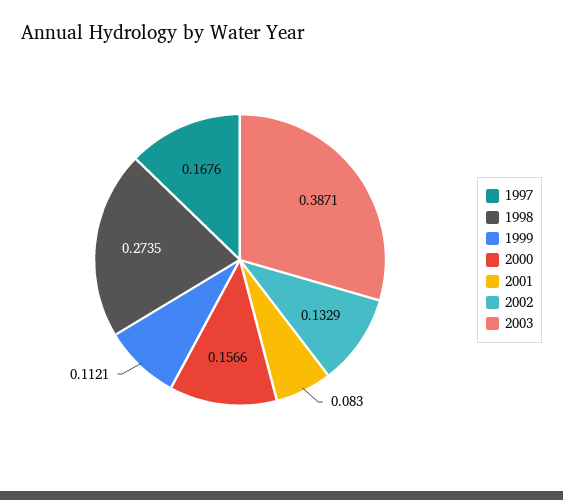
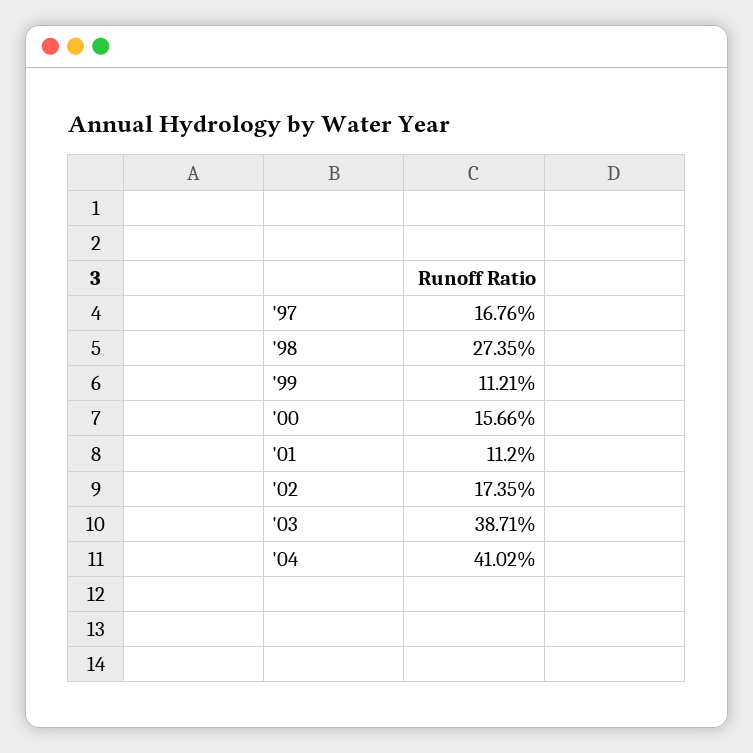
2001: 0.083 -> 0.112
2002: 0.1329 -> 0.1735
'04: none -> 0.4102

